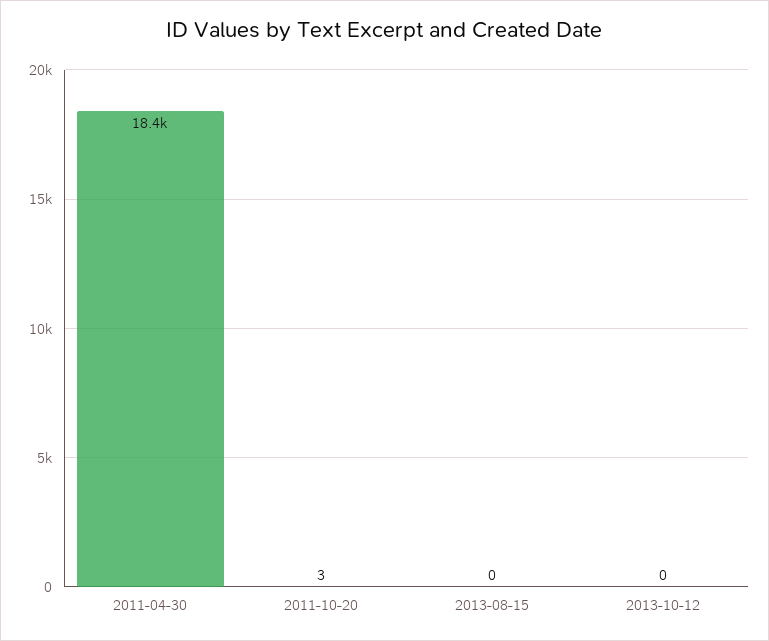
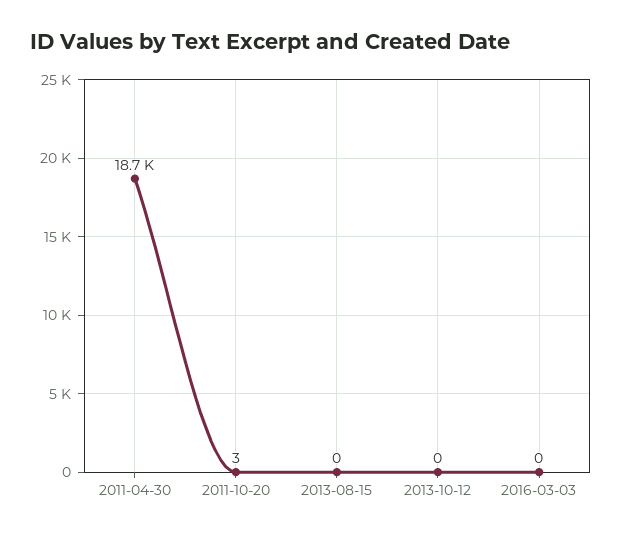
2011-04-30: 18400 -> 18700
2016-03-03: none -> 0

